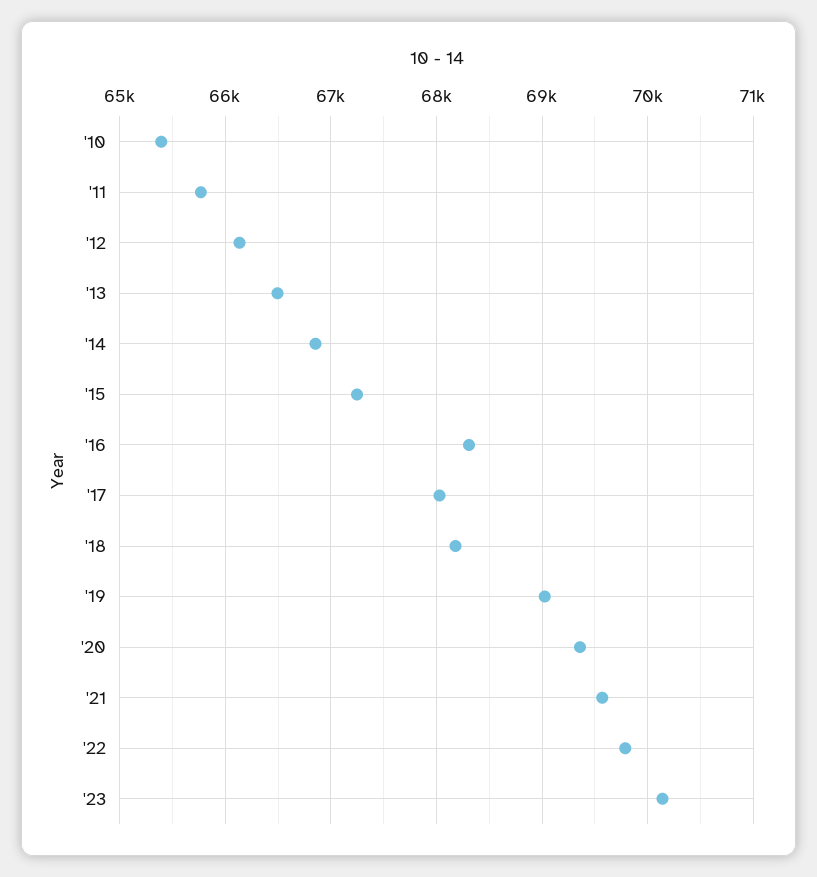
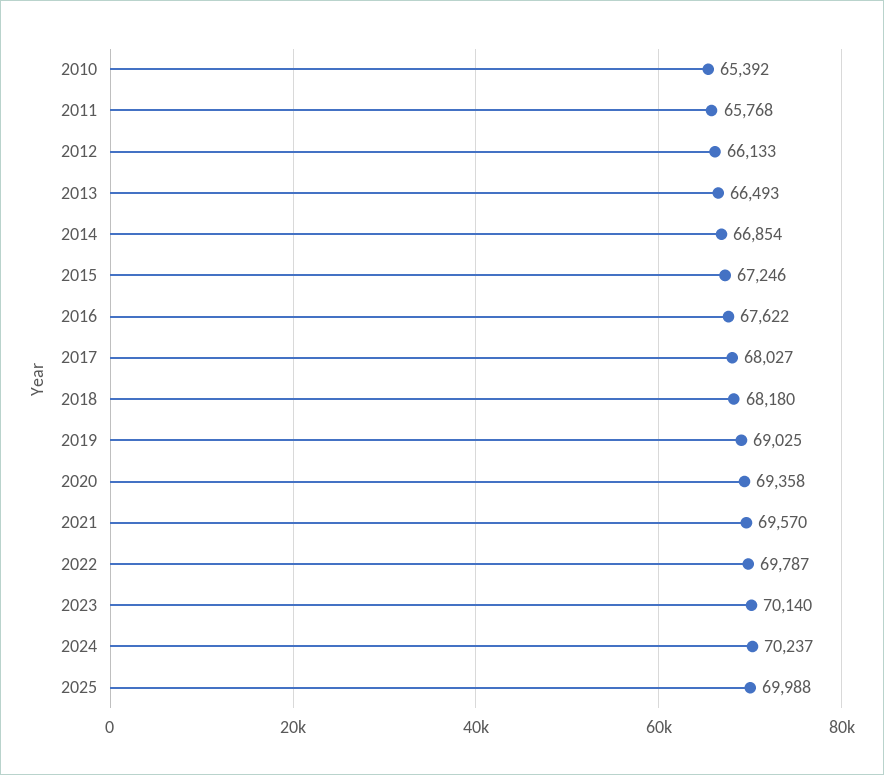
'16: 68300 -> 67622
2024: none -> 70237
2025: none -> 69988

